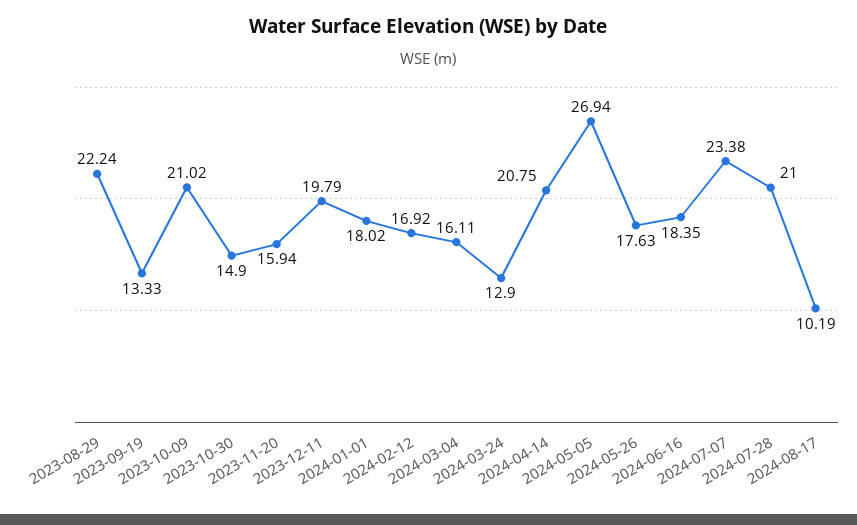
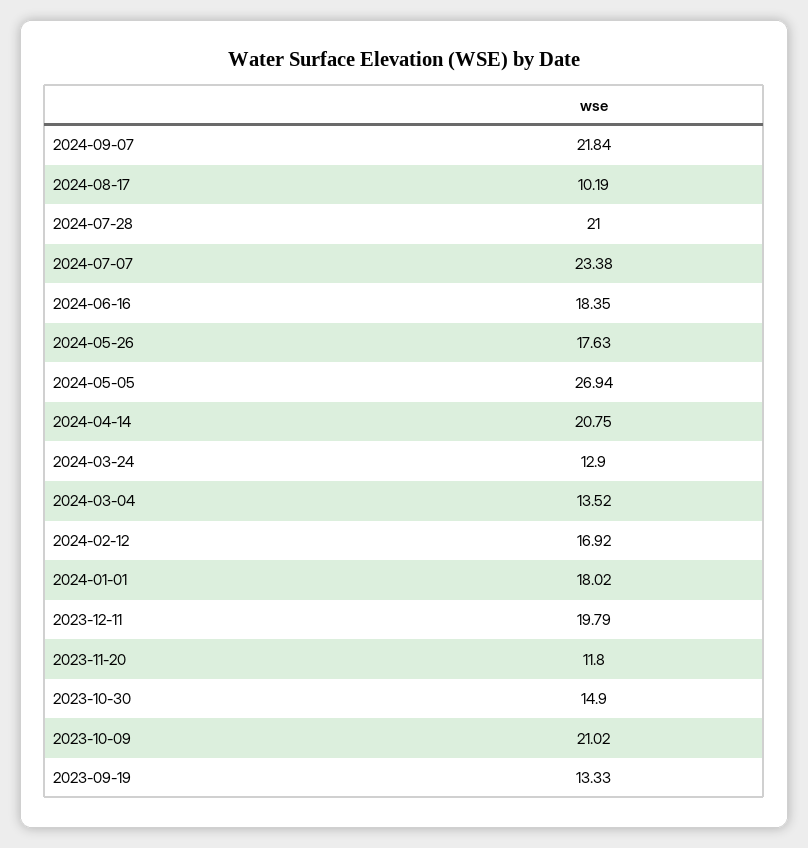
2023-08-29: 22.24 -> none
2023-11-20: 15.94 -> 11.8
2024-03-04: 16.11 -> 13.52
2024-09-07: none -> 21.84

